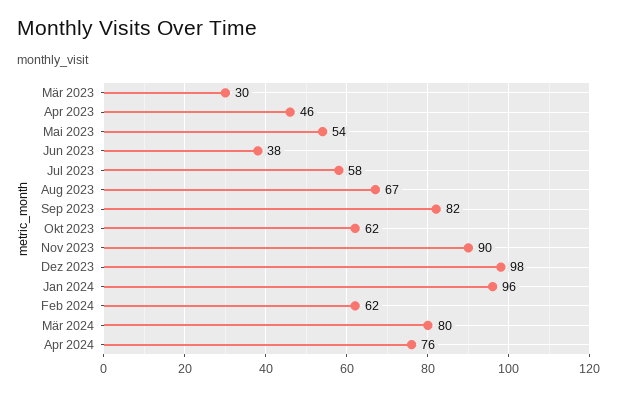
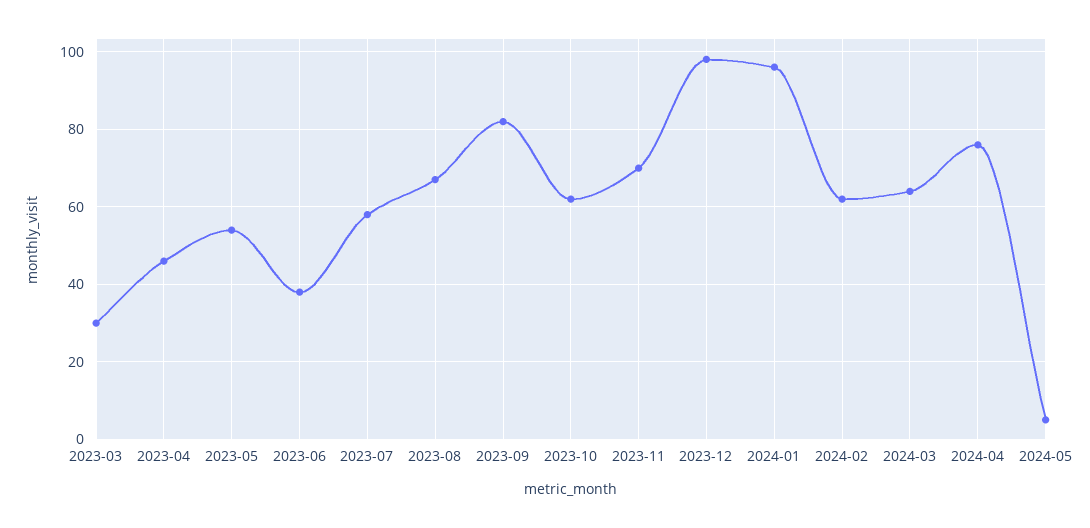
Nov 2023: 90 -> 70
Mär 2024: 80 -> 65
2024-05: none -> 5

